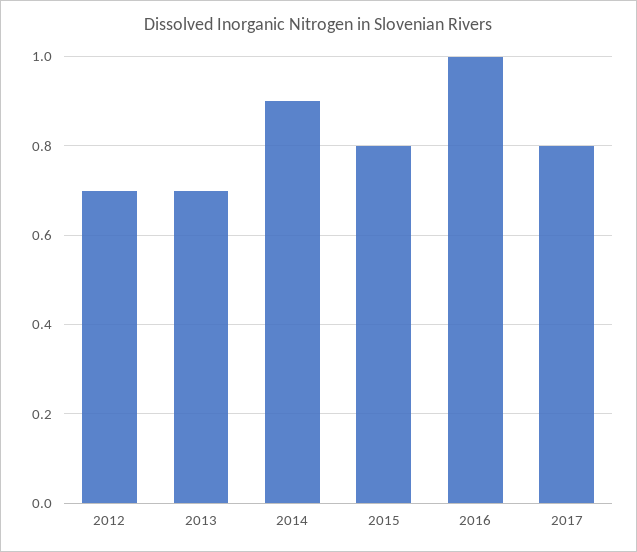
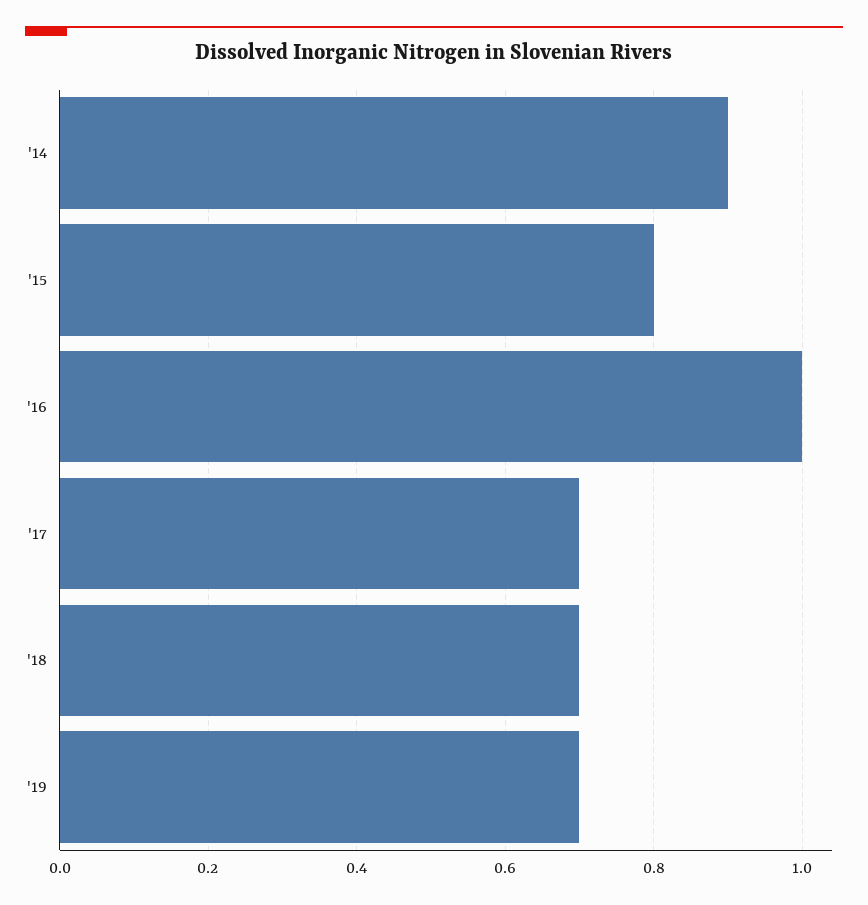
2012: 0.7 -> none
2013: 0.7 -> none
2017: 0.8 -> 0.7
'18: none -> 0.7
'19: none -> 0.7

